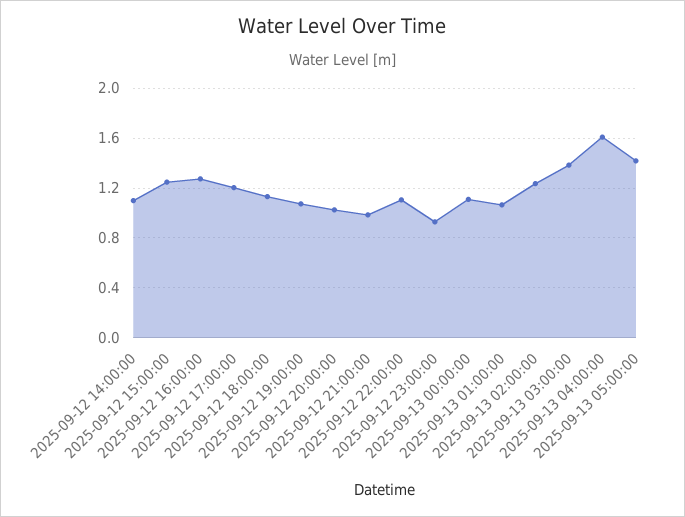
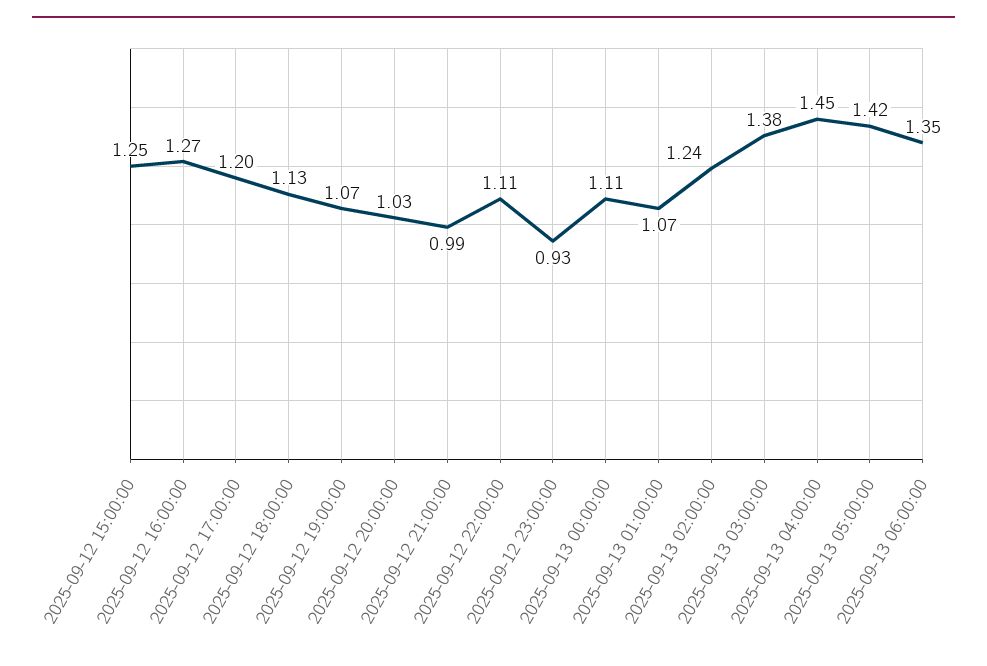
2025-09-12 14:00:00: 1.1 -> none
2025-09-13 04:00:00: 1.6 -> 1.45
2025-09-13 06:00:00: none -> 1.35

